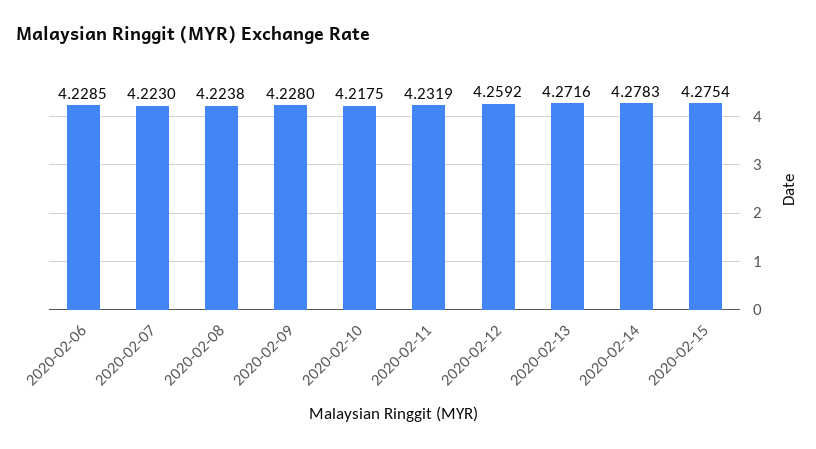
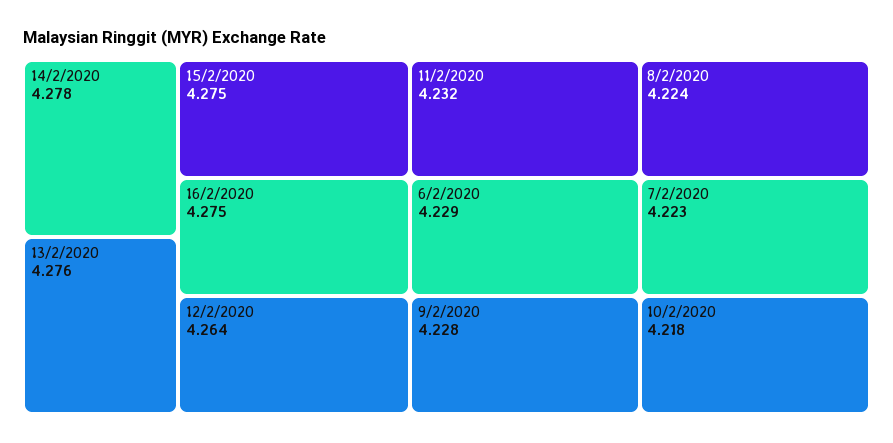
2020-02-12: 4.2592 -> 4.264
2020-02-13: 4.2716 -> 4.276
16/2/2020: none -> 4.275

